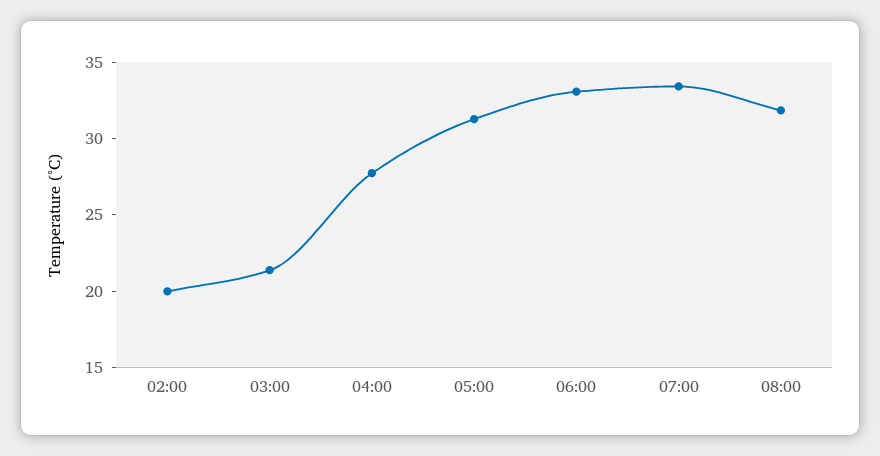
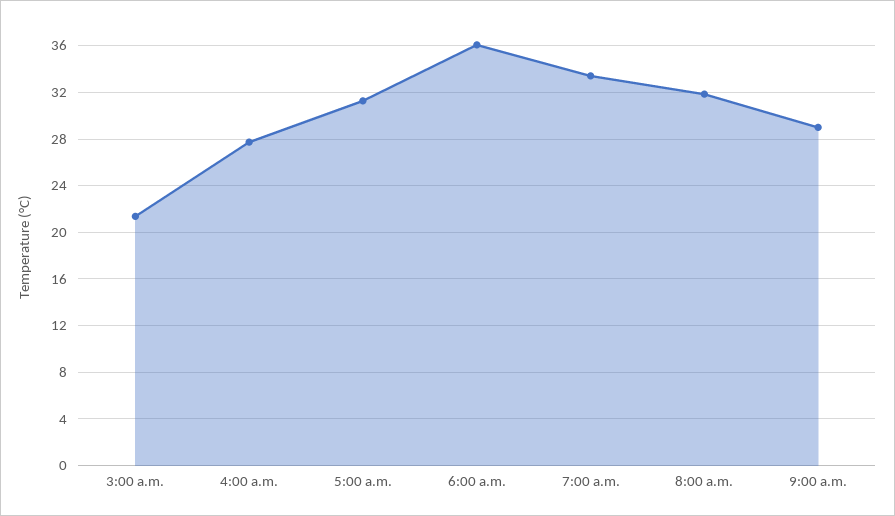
02:00: 20 -> none
06:00: 33 -> 36
9:00 a.m.: none -> 29

